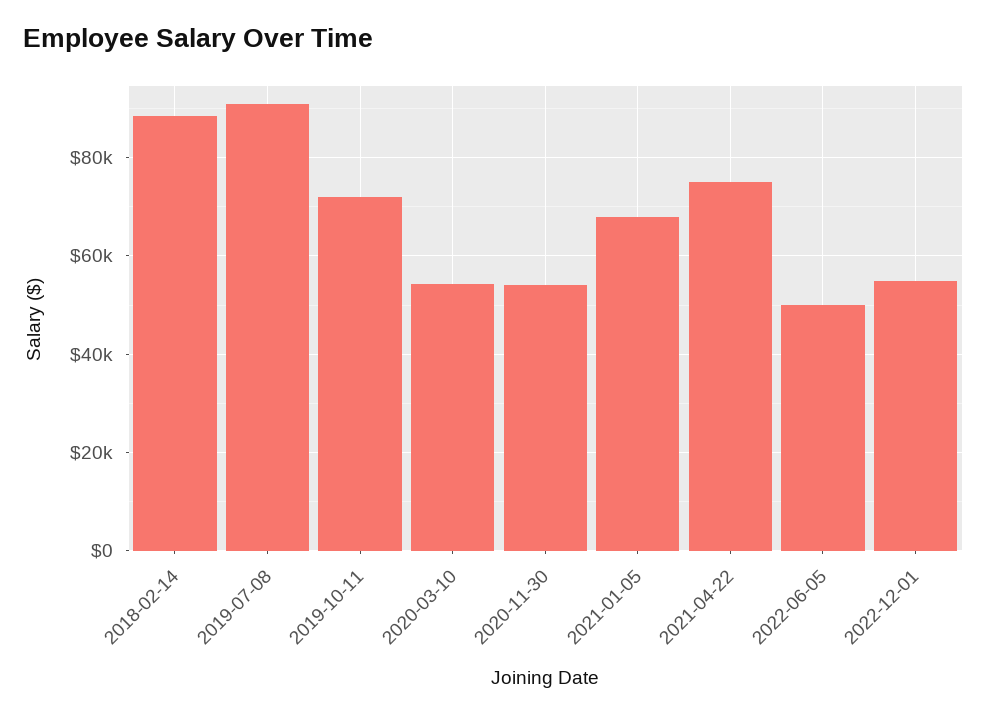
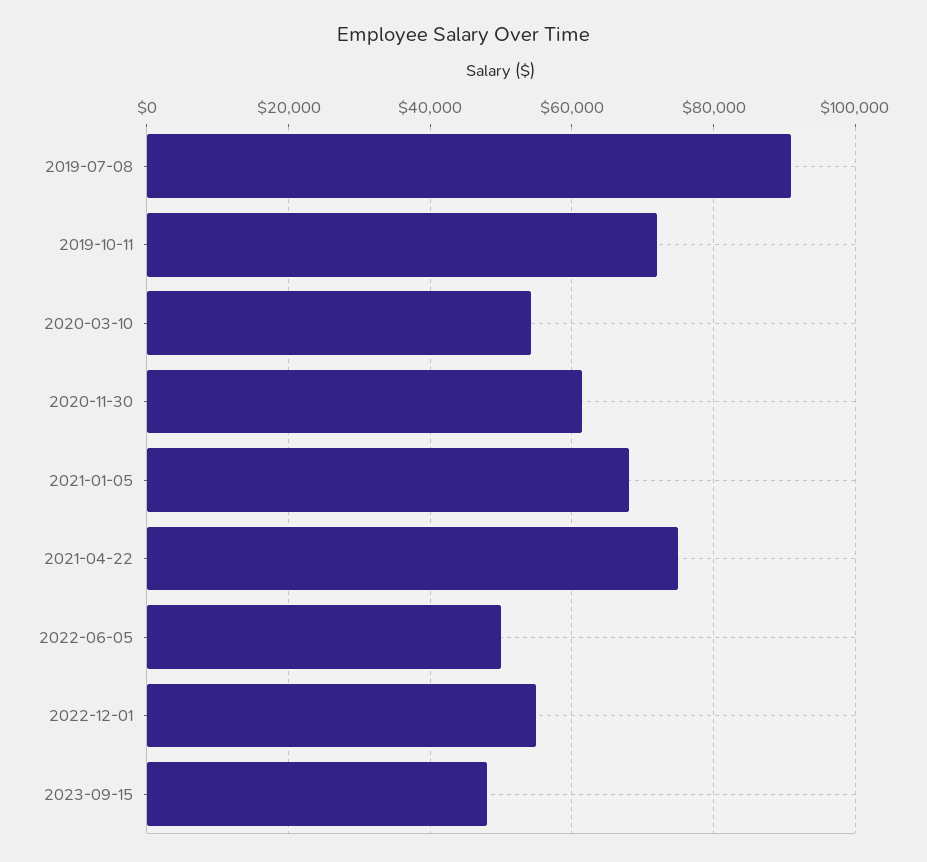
2018-02-14: 88000 -> none
2020-11-30: 54000 -> 62000
2023-09-15: none -> 48000

